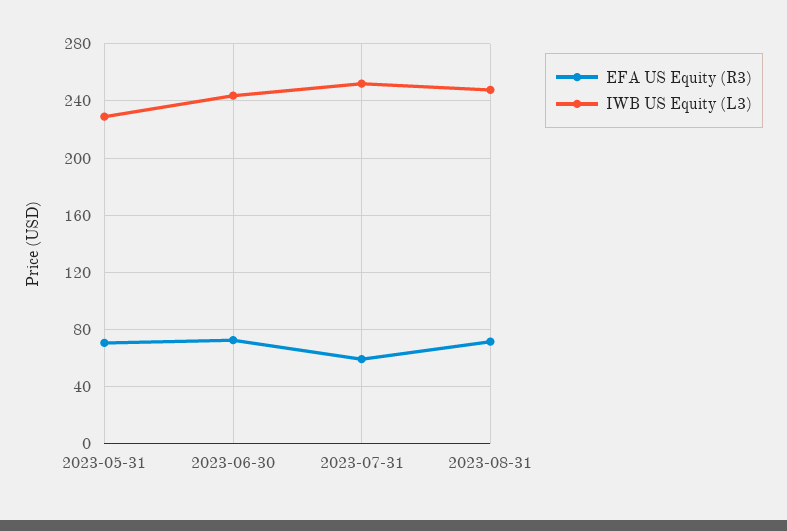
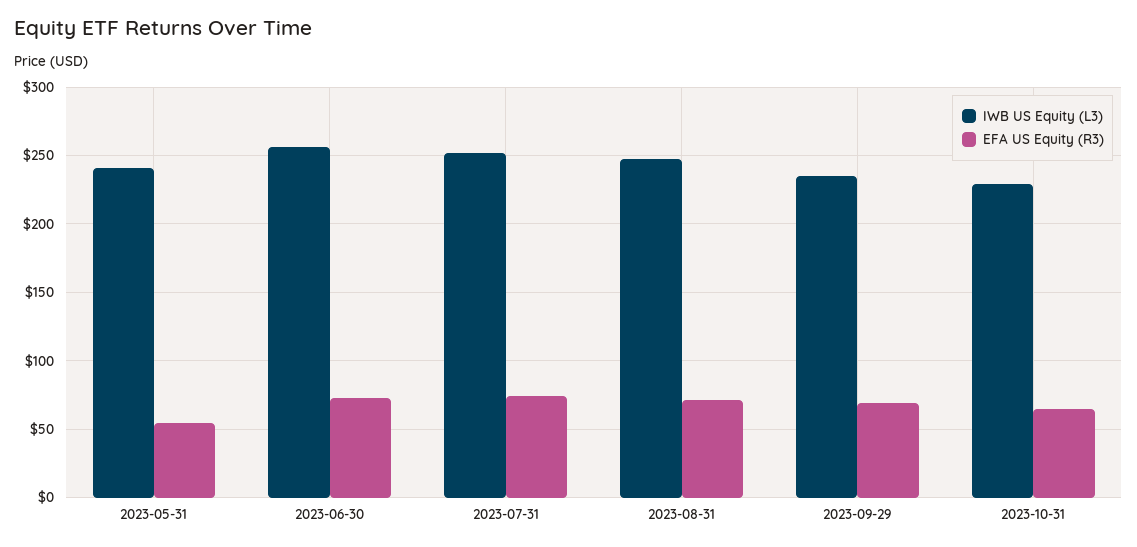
EFA US Equity (R3), 2023-05-31: 70 -> 55
IWB US Equity (L3), 2023-05-31: 230 -> 240
IWB US Equity (L3), 2023-06-30: 245 -> 255
EFA US Equity (R3), 2023-07-31: 60 -> 75
IWB US Equity (L3), 2023-09-29: none -> 235
EFA US Equity (R3), 2023-09-29: none -> 70
IWB US Equity (L3), 2023-10-31: none -> 230
EFA US Equity (R3), 2023-10-31: none -> 65

